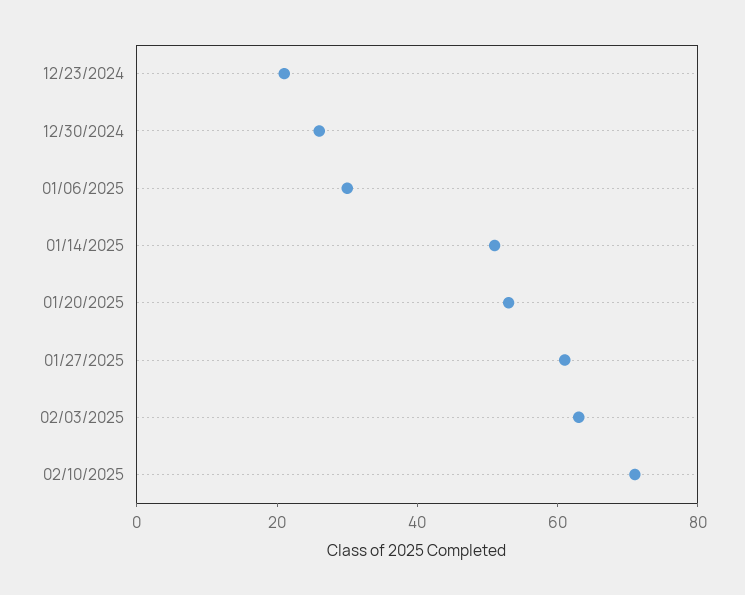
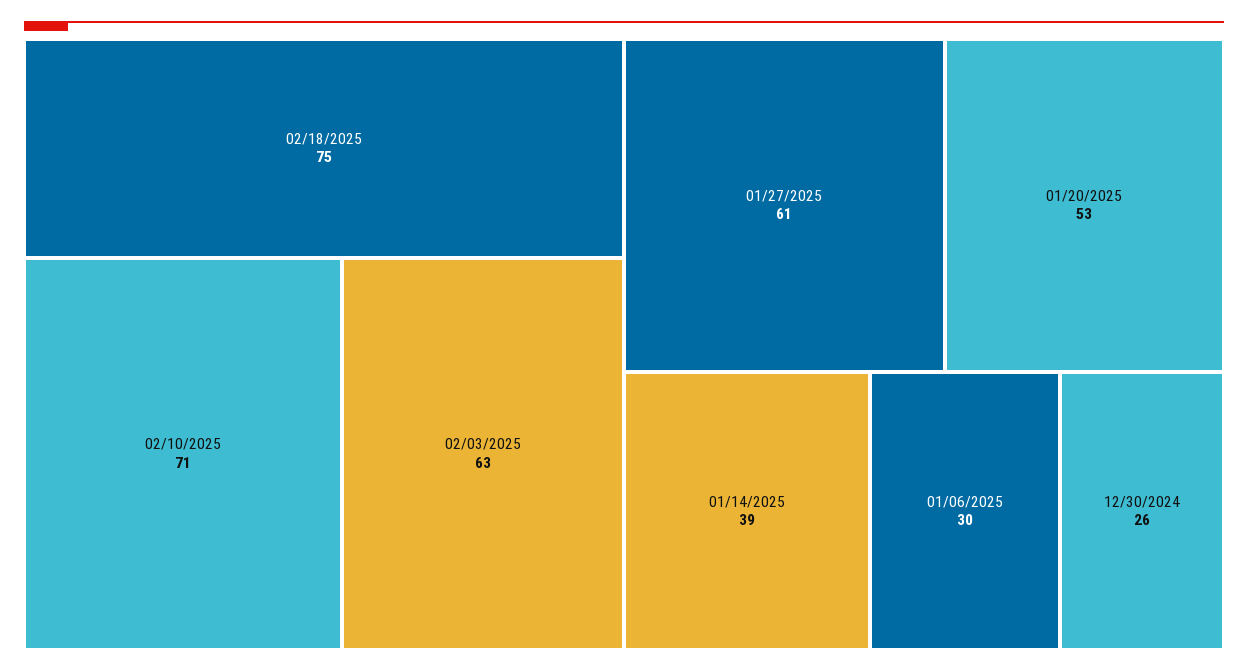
12/23/2024: 20 -> none
01/14/2025: 50 -> 39
02/18/2025: none -> 75

